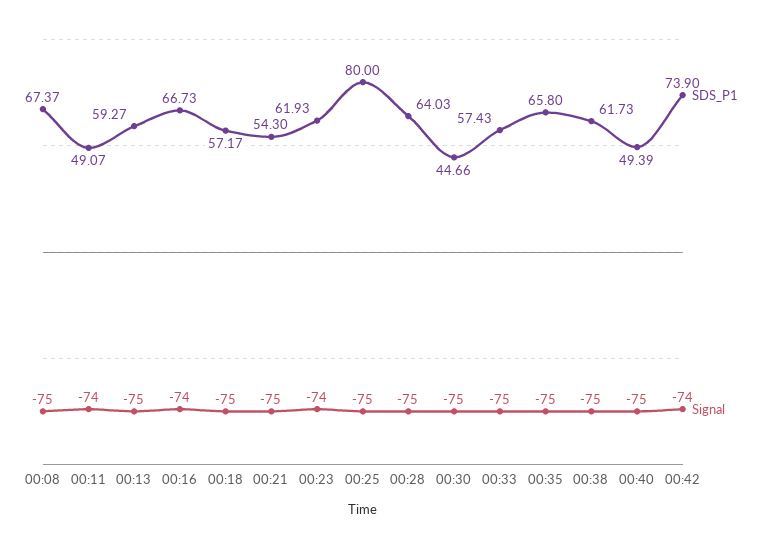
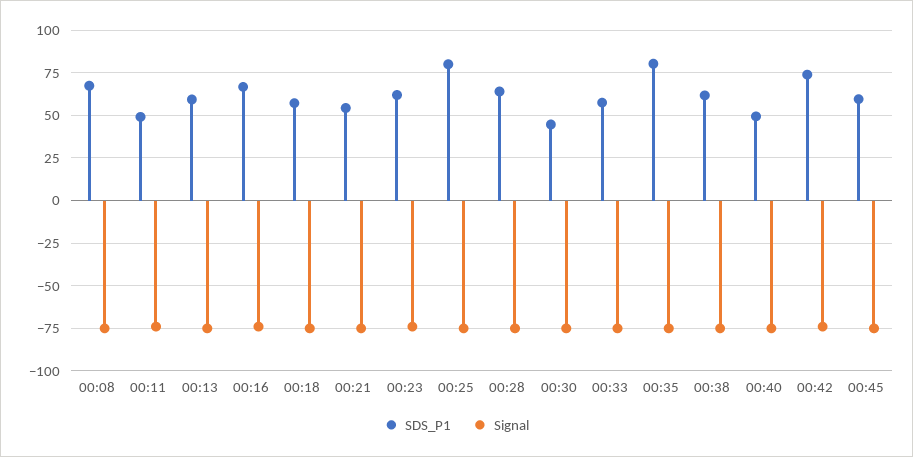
SDS_P1, 00:35: 65.8 -> 80
SDS_P1, 00:45: none -> 60
Signal, 00:45: none -> -75

